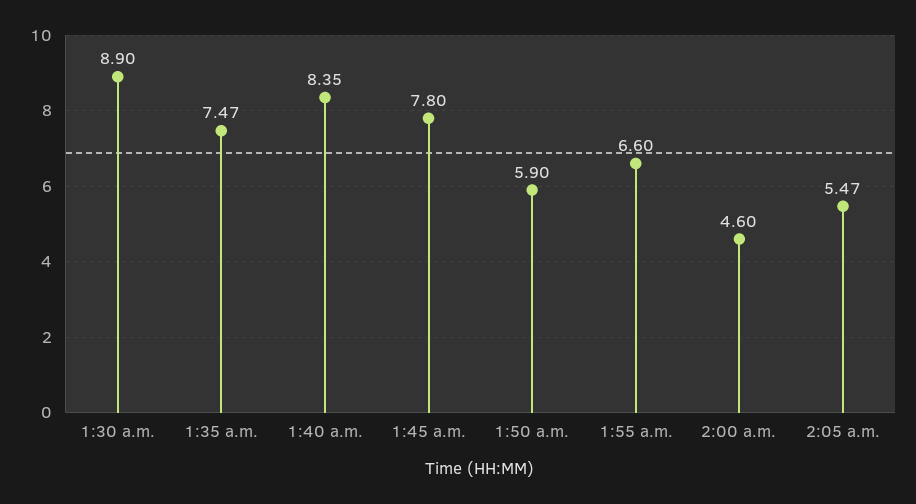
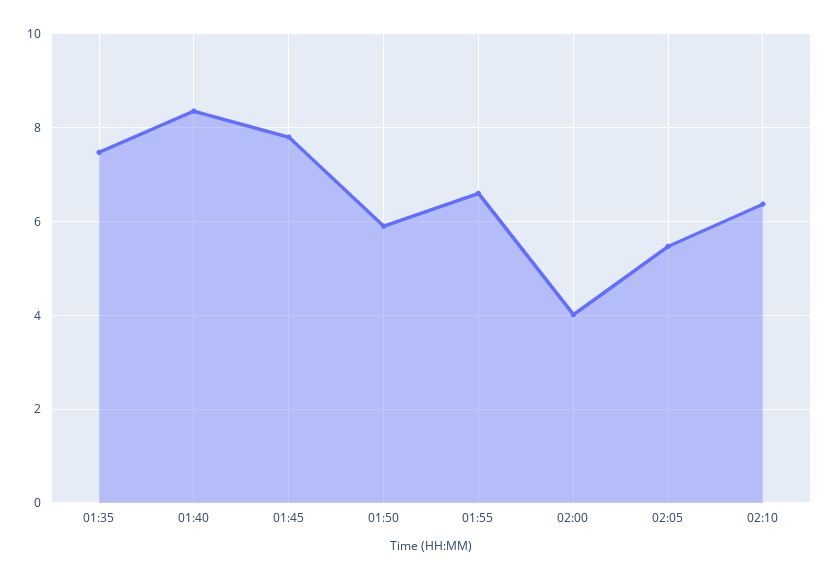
1:30 a.m.: 8.9 -> none
2:00 a.m.: 4.6 -> 4
02:10: none -> 6.4

